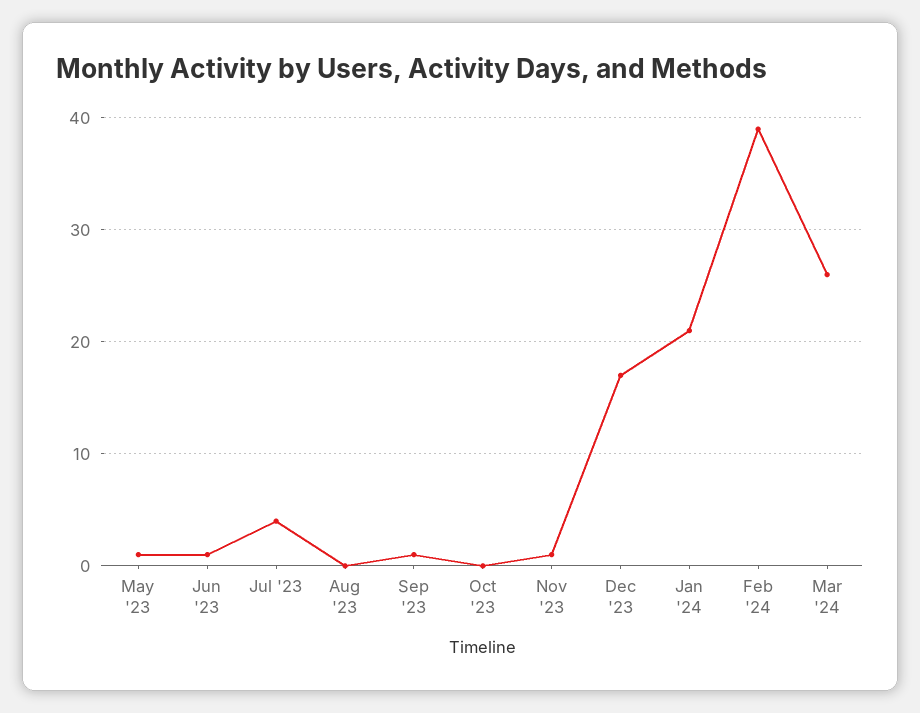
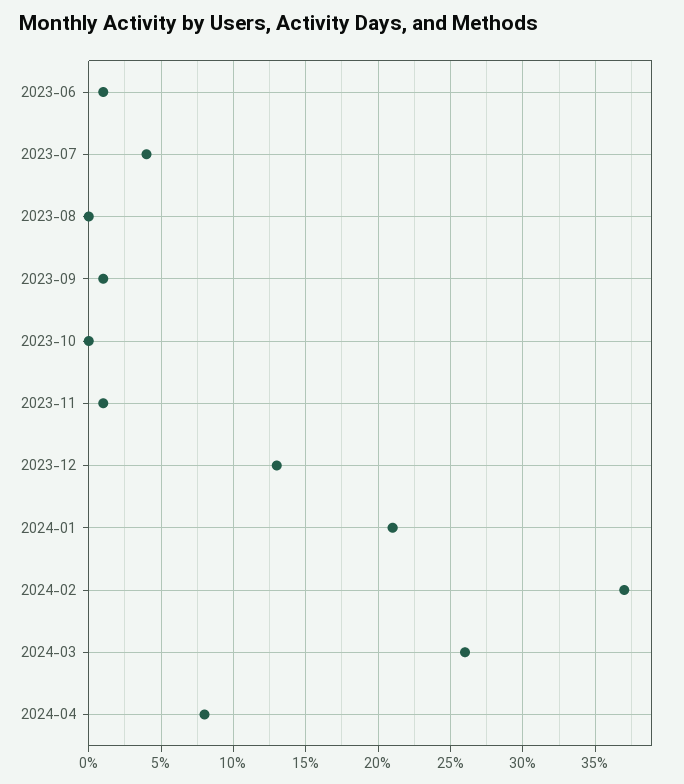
May '23: 1 -> none
Dec '23: 17 -> 13
Feb '24: 39 -> 37
2024-04: none -> 8

